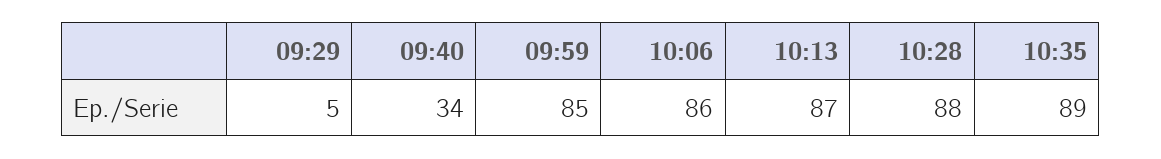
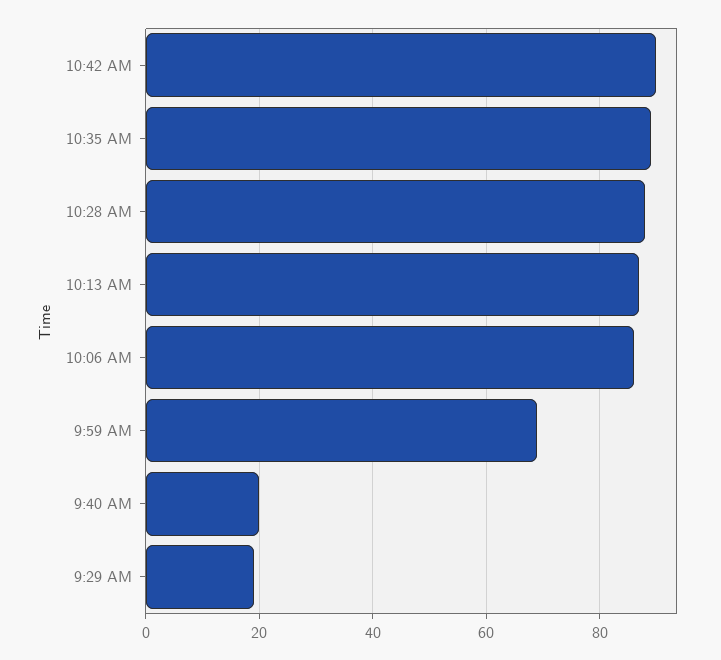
09:29: 5 -> 20
09:40: 34 -> 20
09:59: 85 -> 70
10:42 AM: none -> 90

